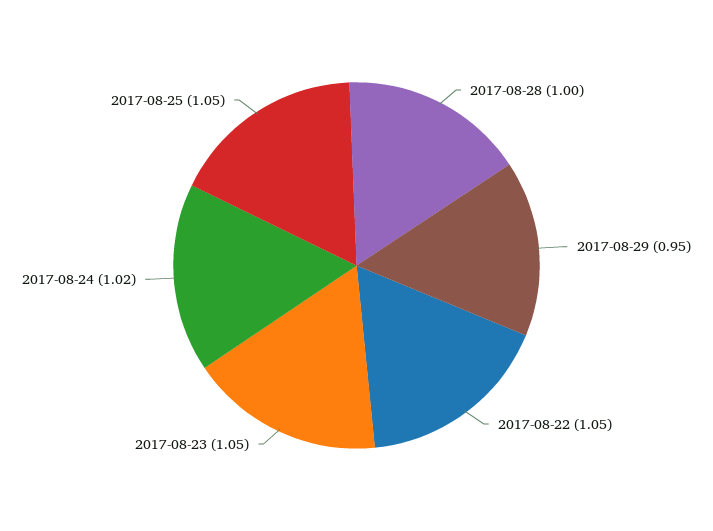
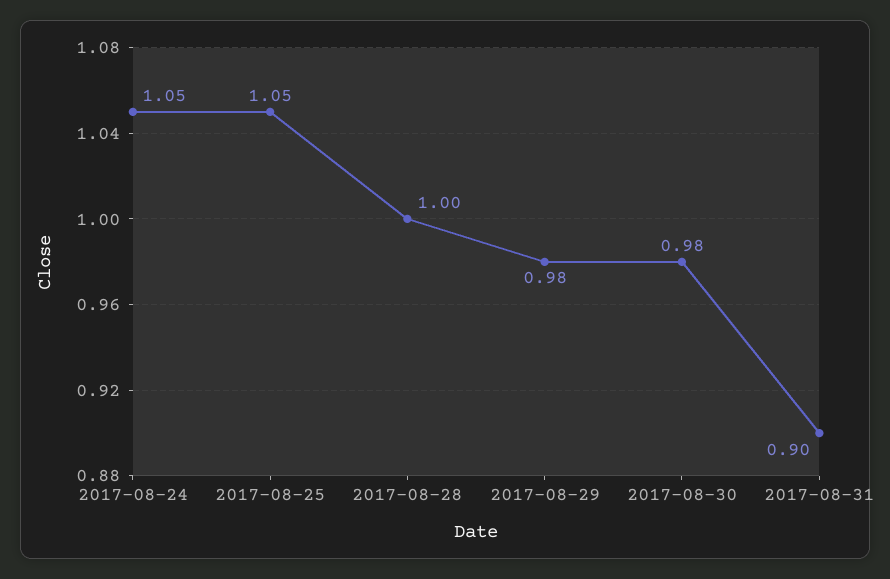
2017-08-29: 0.95 -> 0.98
2017-08-22: 1.05 -> none
2017-08-23: 1.05 -> none
2017-08-24: 1.02 -> 1.05
2017-08-30: none -> 0.98
2017-08-31: none -> 0.9

